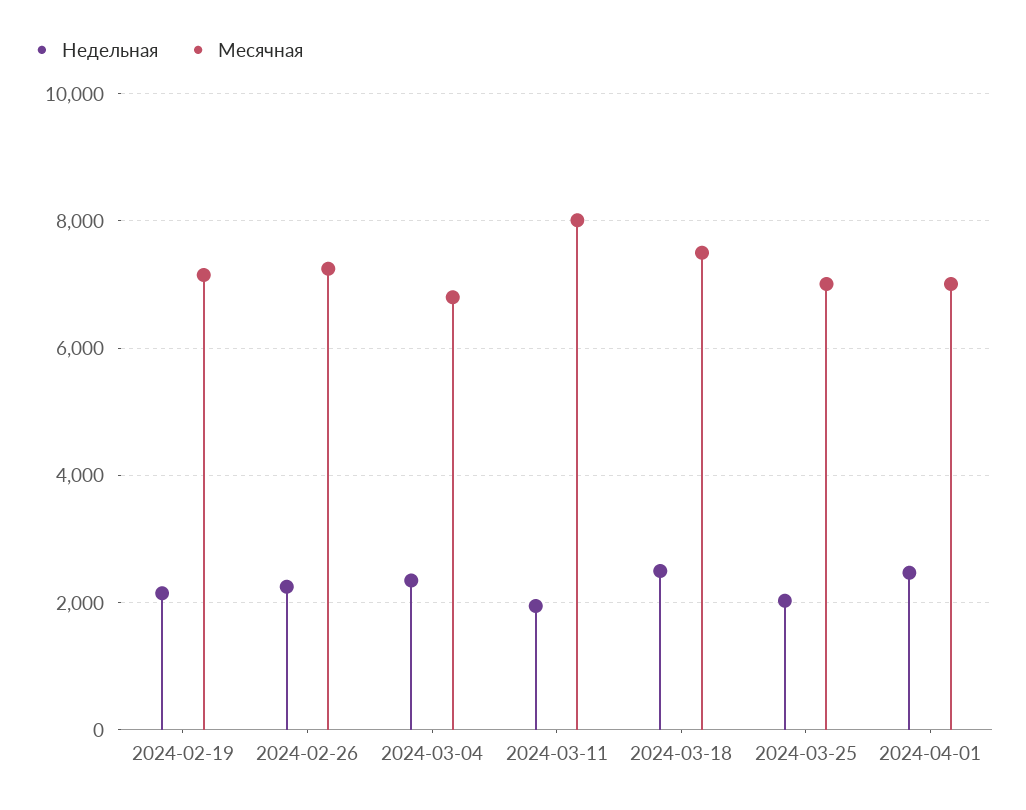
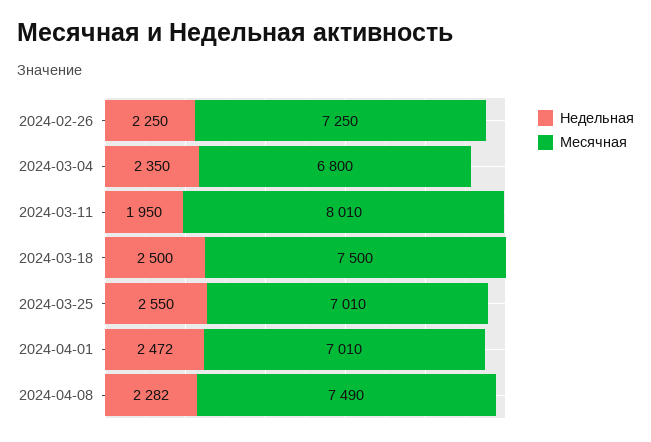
Недельная, 2024-02-19: 2200 -> none
Месячная, 2024-02-19: 7200 -> none
Недельная, 2024-03-25: 2000 -> 2550
Недельная, 2024-04-08: none -> 2282
Месячная, 2024-04-08: none -> 7490

